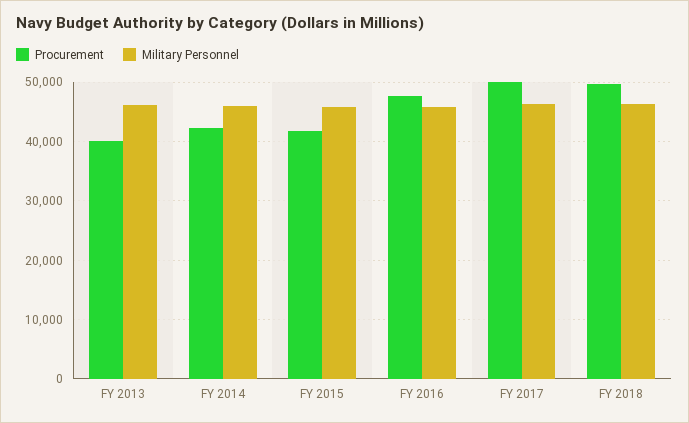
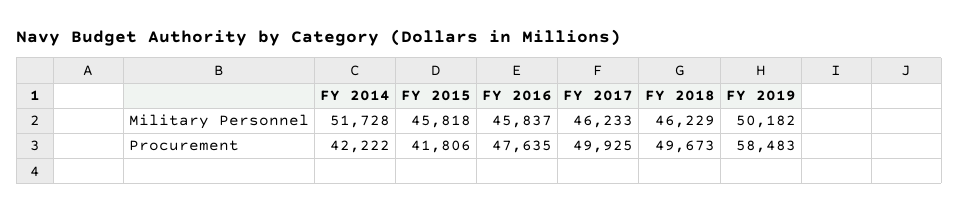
Procurement, FY 2013: 40000 -> none
Military Personnel, FY 2013: 46000 -> none
Military Personnel, FY 2014: 46000 -> 51728
Military Personnel, FY 2019: none -> 50182
Procurement, FY 2019: none -> 58483

